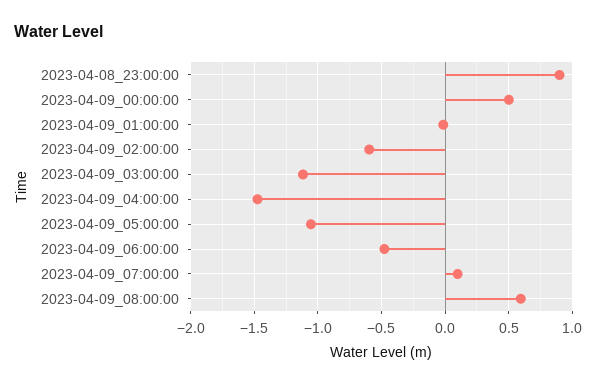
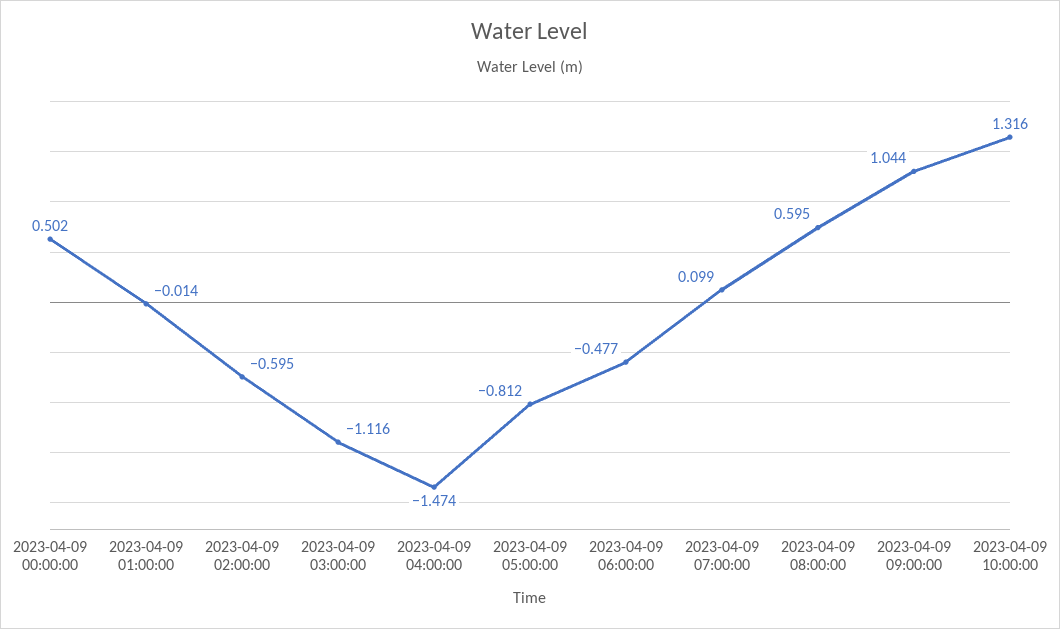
2023-04-08_23:00:00: 0.9 -> none
2023-04-09_05:00:00: -1.05 -> -0.812
2023-04-09 09:00:00: none -> 1.044
2023-04-09 10:00:00: none -> 1.316

